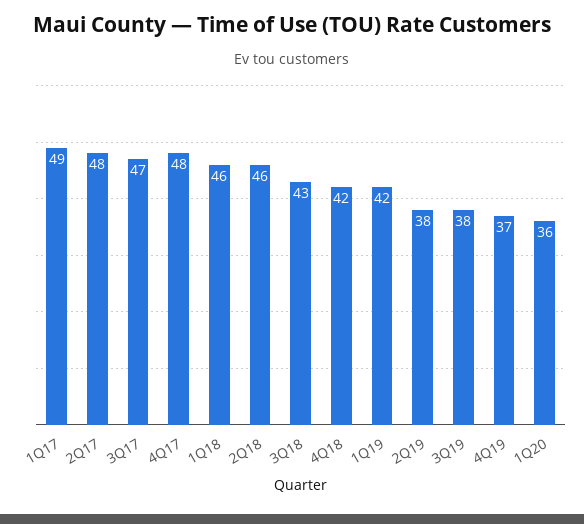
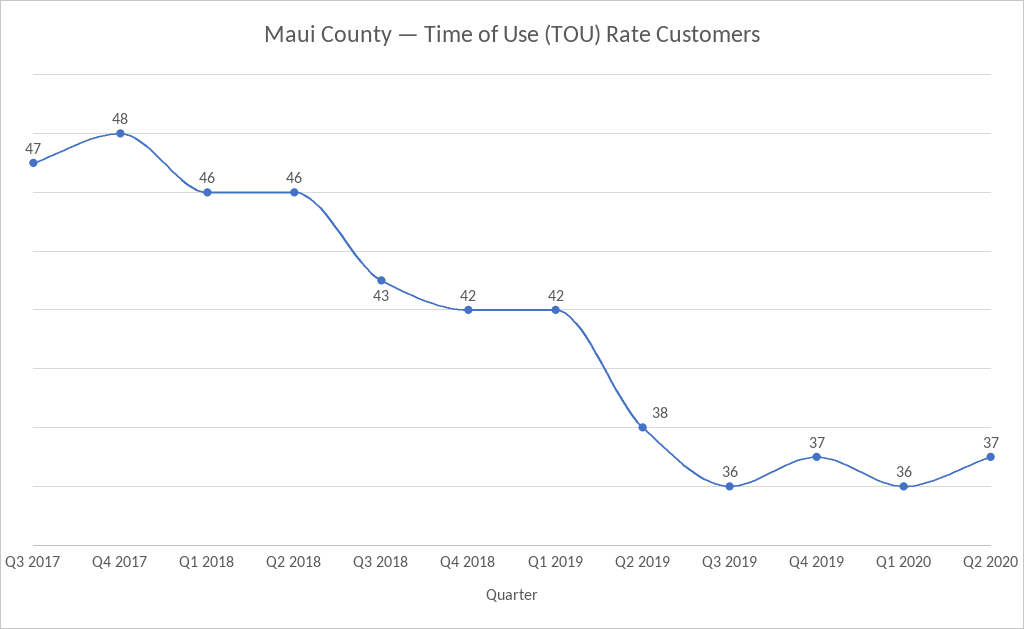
1Q17: 49 -> none
2Q17: 48 -> none
3Q19: 38 -> 36
Q2 2020: none -> 37

